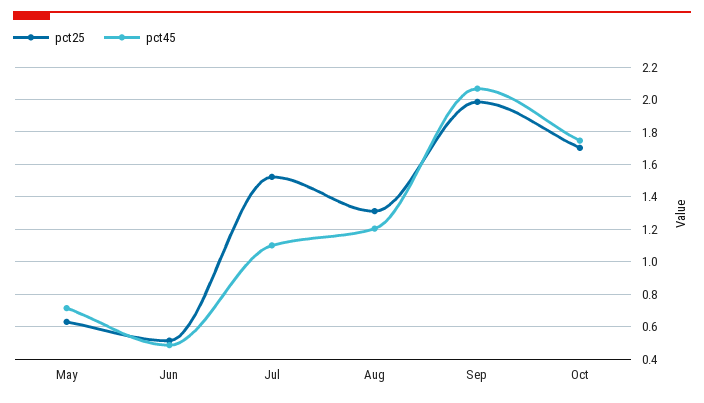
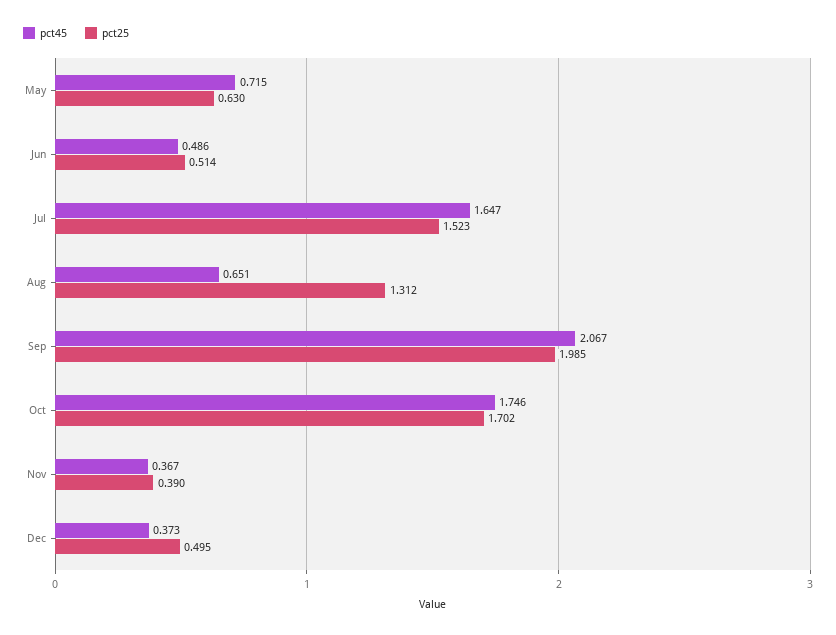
pct45, Jul: 1.1 -> 1.647
pct45, Aug: 1.2 -> 0.651
pct45, Nov: none -> 0.367
pct25, Nov: none -> 0.39
pct45, Dec: none -> 0.373
pct25, Dec: none -> 0.495

